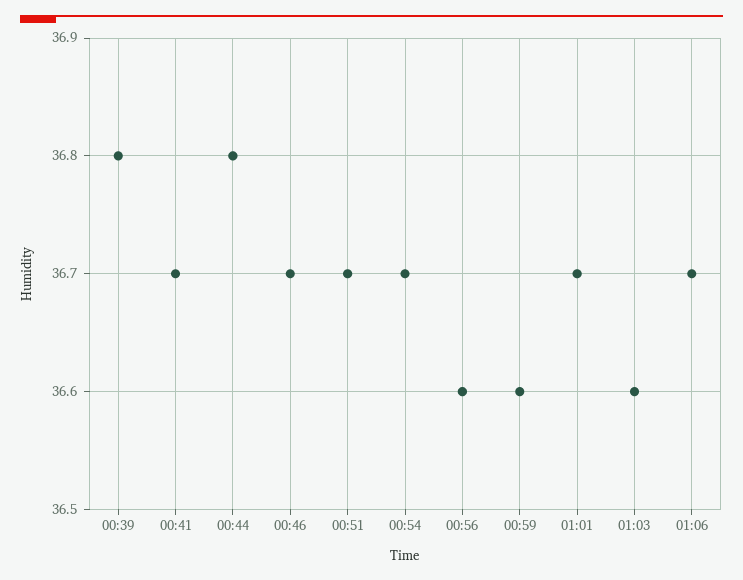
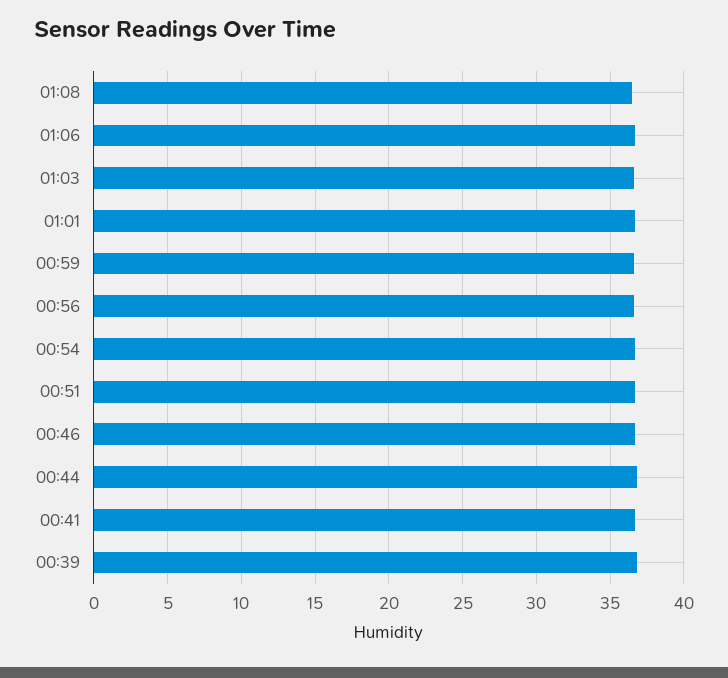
01:08: none -> 36.5

